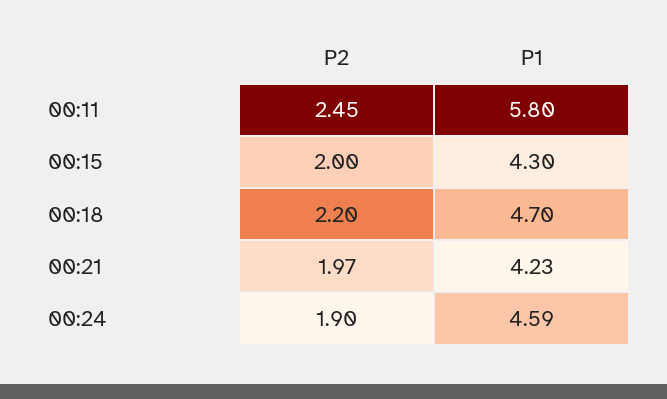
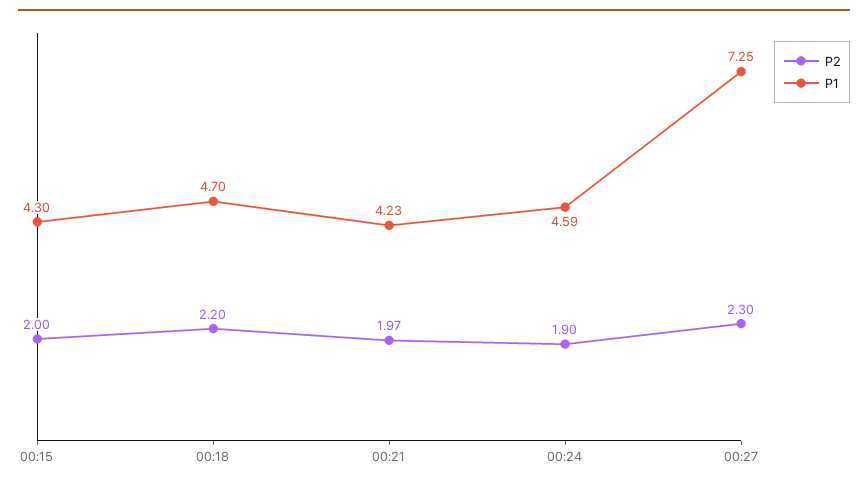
P2, 00:11: 2.45 -> none
P1, 00:11: 5.8 -> none
P2, 00:27: none -> 2.3
P1, 00:27: none -> 7.25

